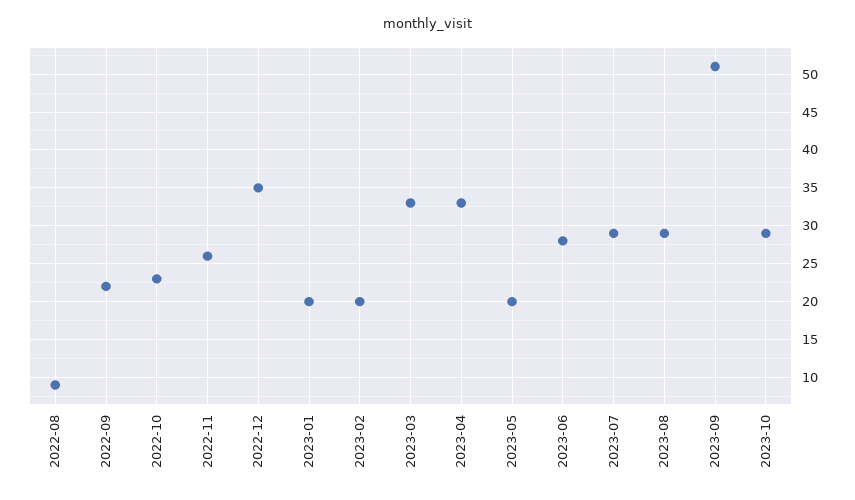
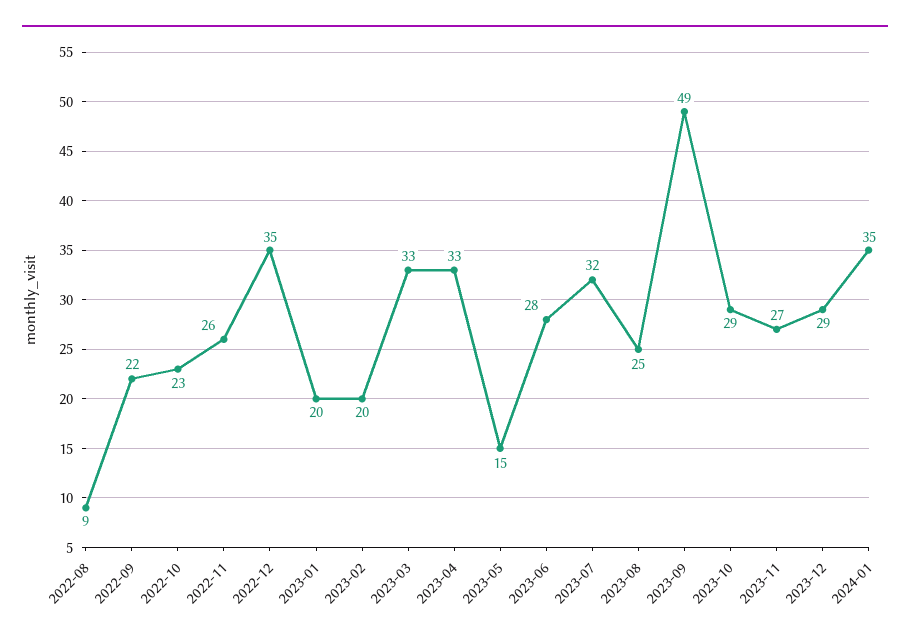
2023-05: 20 -> 15
2023-07: 29 -> 32
2023-08: 29 -> 25
2023-09: 51 -> 49
2023-11: none -> 27
2023-12: none -> 29
2024-01: none -> 35

